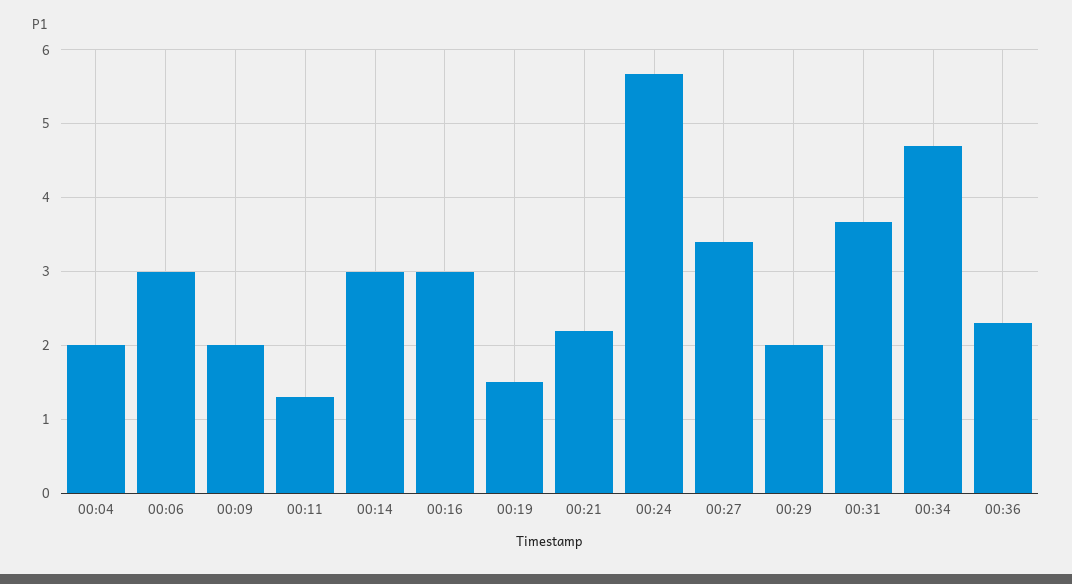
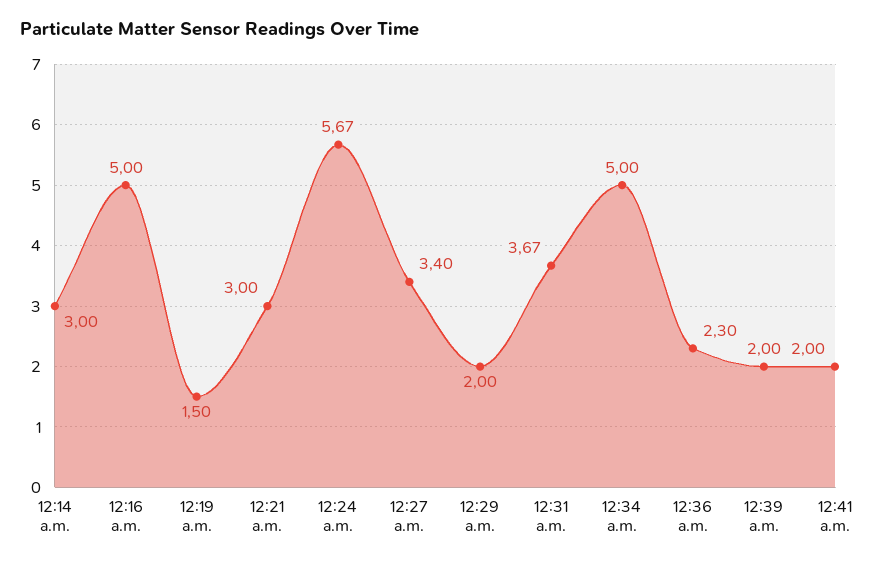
00:04: 2 -> none
00:06: 3 -> none
00:09: 2 -> none
00:11: 1.3 -> none
00:16: 3 -> 5
00:21: 2.2 -> 3
00:34: 4.7 -> 5
12:39 a.m.: none -> 2
12:41 a.m.: none -> 2

